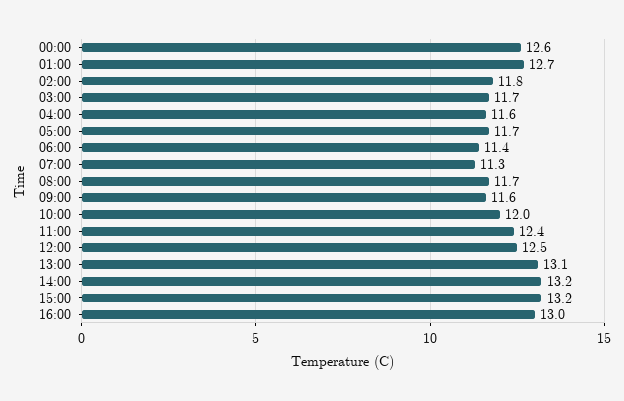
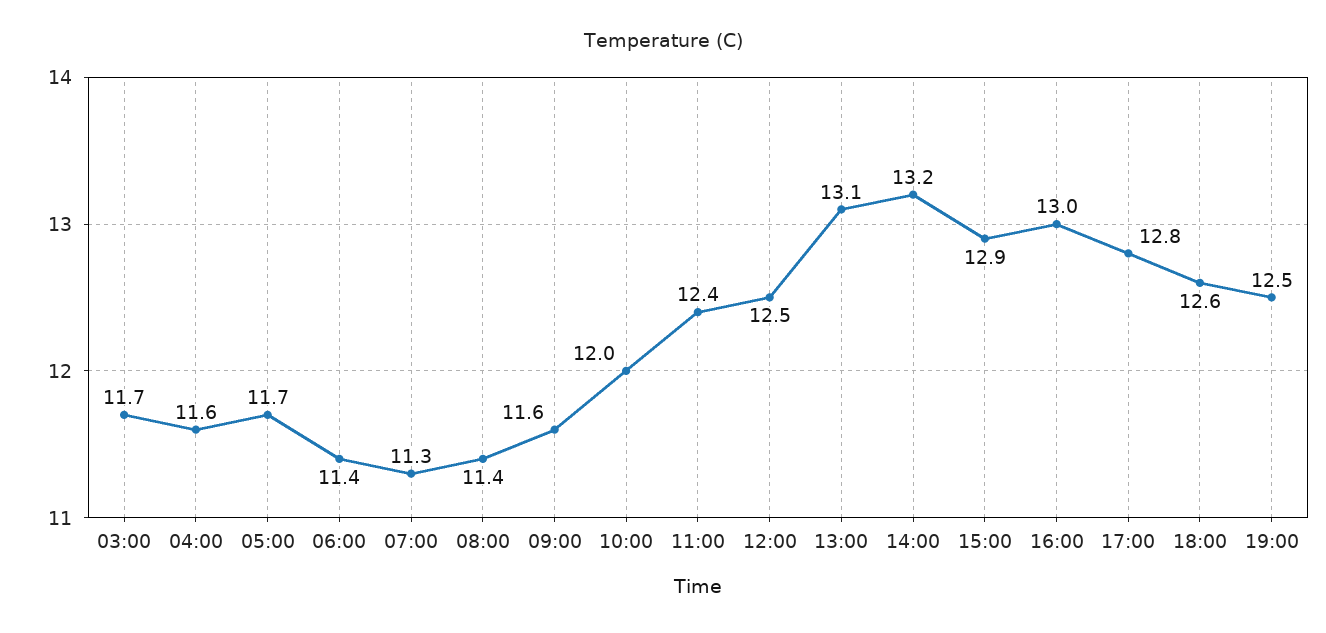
00:00: 12.6 -> none
01:00: 12.7 -> none
02:00: 11.8 -> none
08:00: 11.7 -> 11.4
15:00: 13.2 -> 12.9
17:00: none -> 12.8
18:00: none -> 12.6
19:00: none -> 12.5

